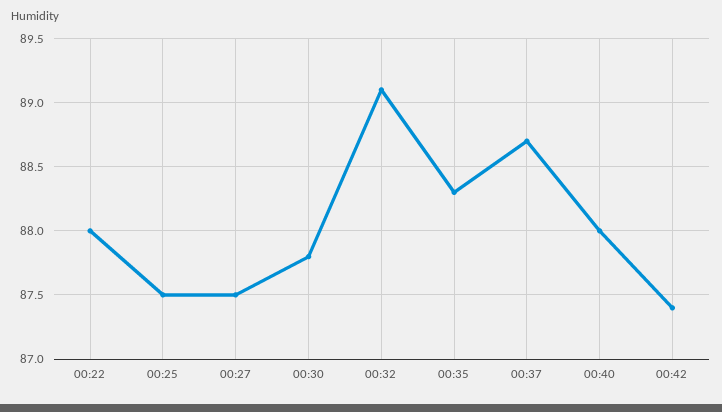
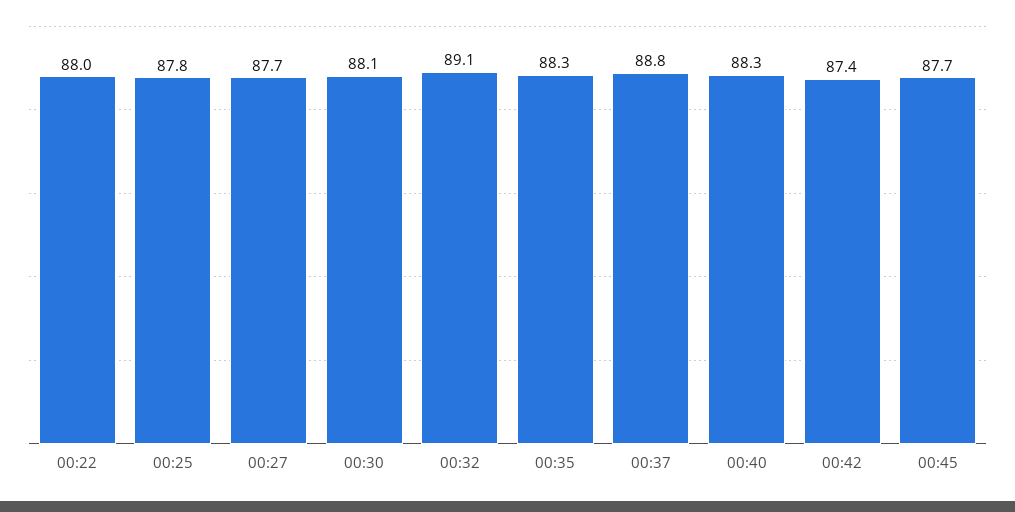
00:25: 87.5 -> 87.8
00:27: 87.5 -> 87.7
00:30: 87.8 -> 88.1
00:37: 88.7 -> 88.8
00:40: 88 -> 88.3
00:45: none -> 87.7

